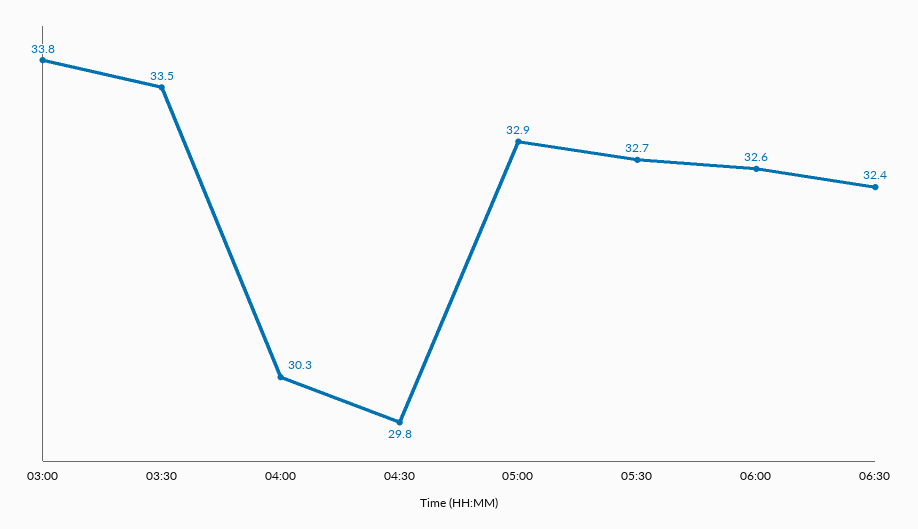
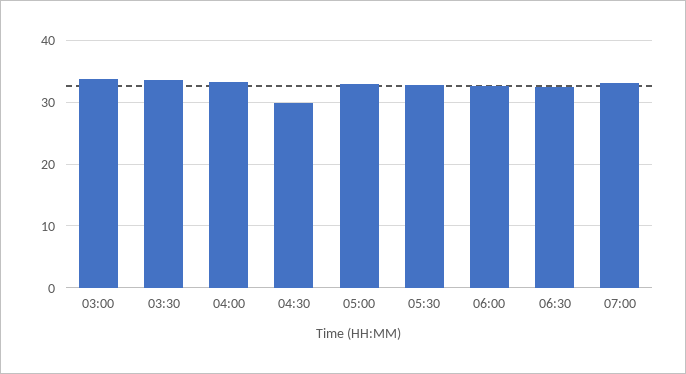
04:00: 30.3 -> 33
07:00: none -> 33

